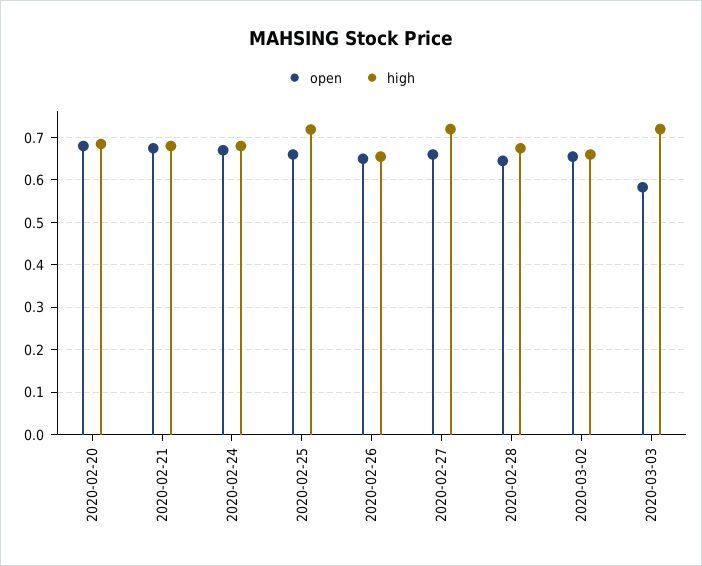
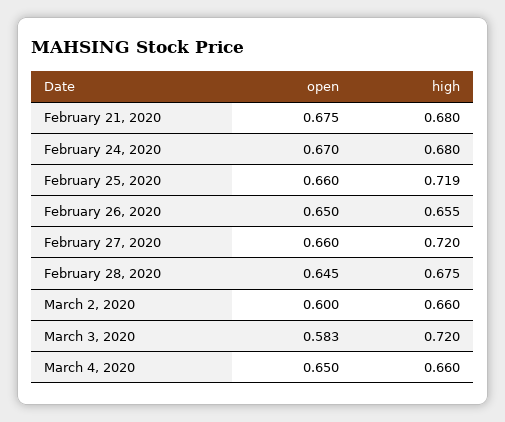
open, 2020-02-20: 0.68 -> none
high, 2020-02-20: 0.68 -> none
open, 2020-03-02: 0.66 -> 0.6
open, March 4, 2020: none -> 0.65
high, March 4, 2020: none -> 0.66

